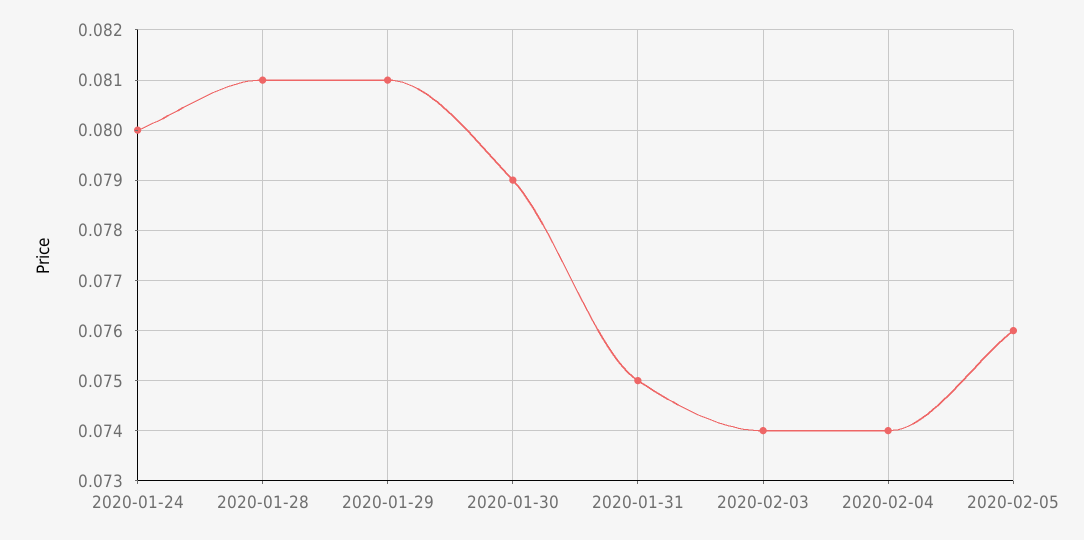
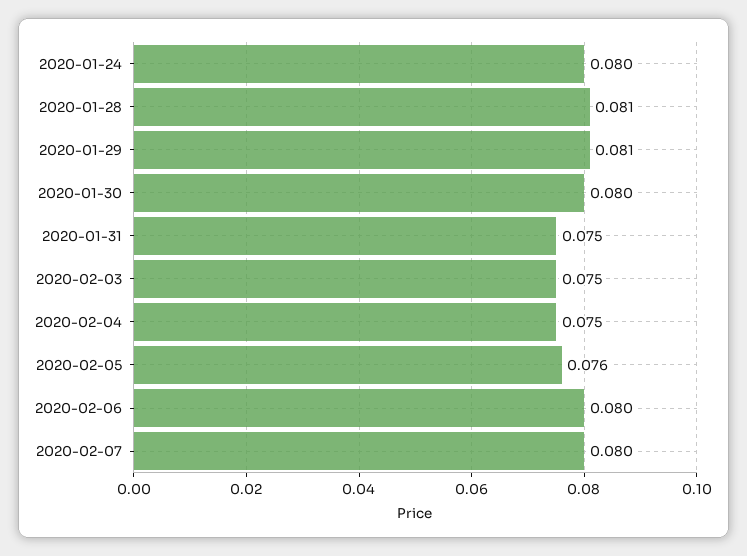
2020-01-30: 0.079 -> 0.08
2020-02-03: 0.074 -> 0.075
2020-02-04: 0.074 -> 0.075
2020-02-06: none -> 0.08
2020-02-07: none -> 0.08

